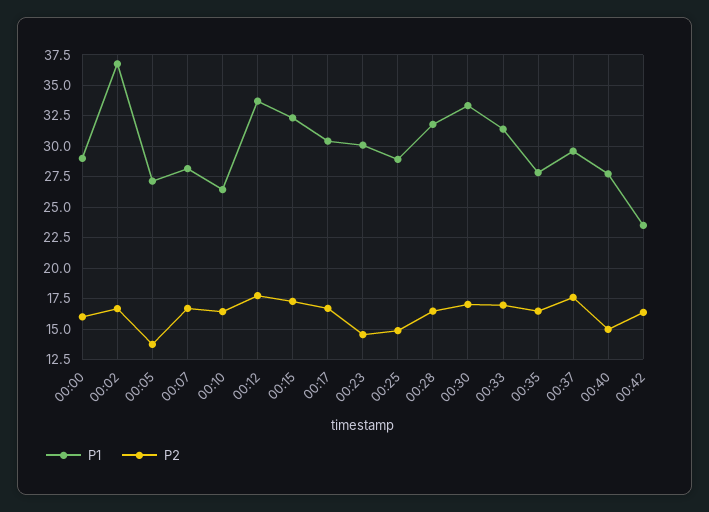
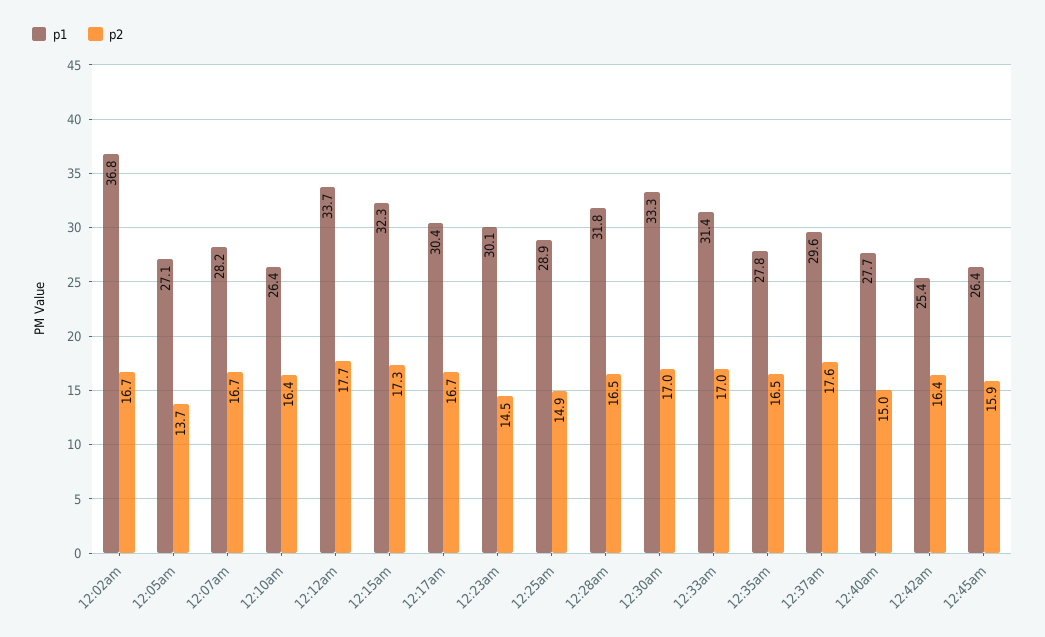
P1, 00:00: 29 -> none
P2, 00:00: 16 -> none
P1, 00:42: 23.5 -> 25.4
P1, 12:45am: none -> 26.4
P2, 12:45am: none -> 15.9

